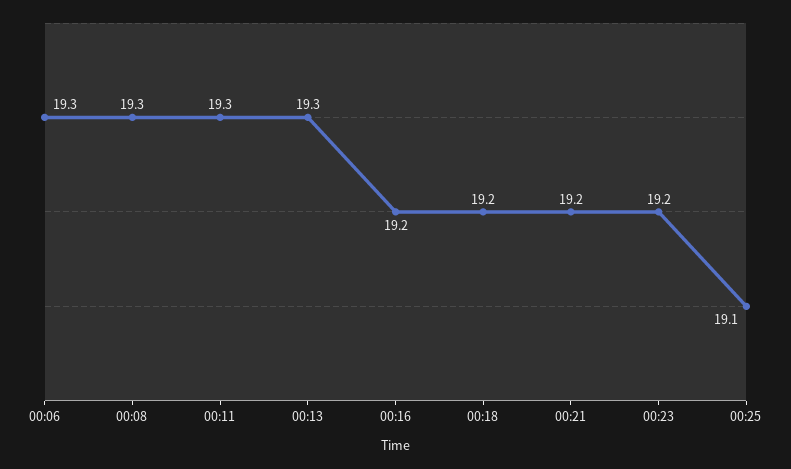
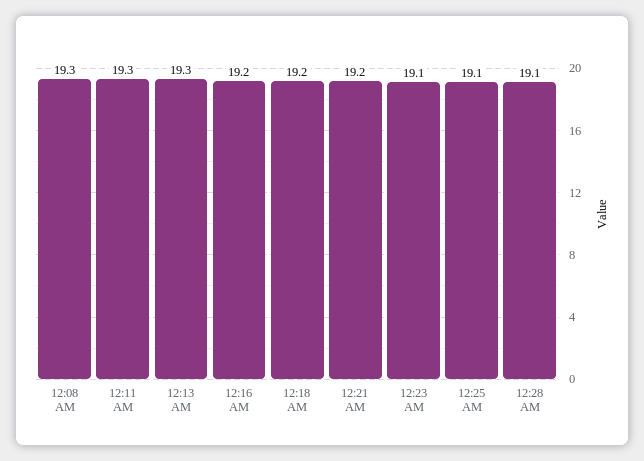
00:06: 19.3 -> none
00:23: 19.2 -> 19.1
12:28 AM: none -> 19.1

